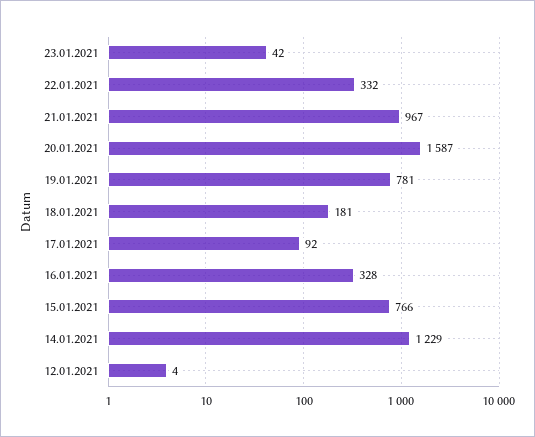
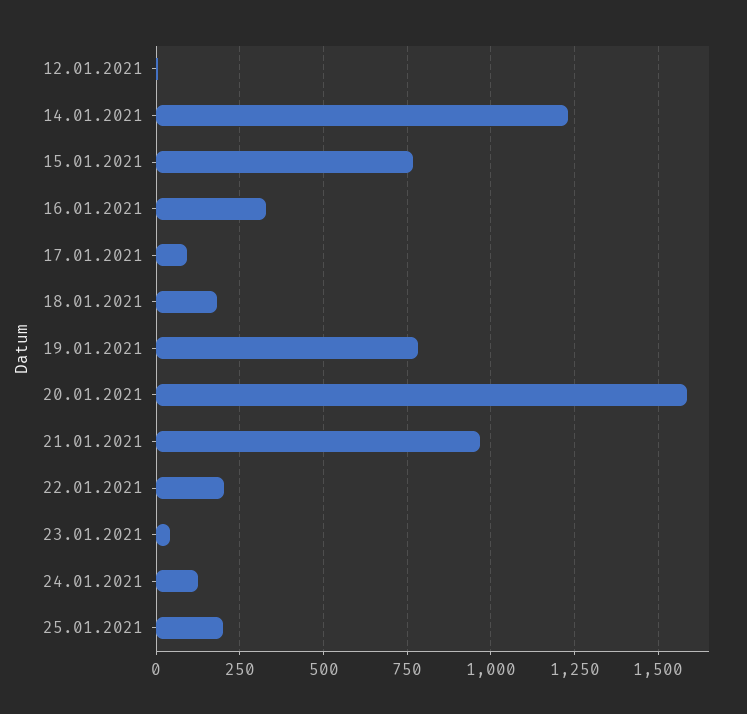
22.01.2021: 332 -> 200
24.01.2021: none -> 125
25.01.2021: none -> 200

